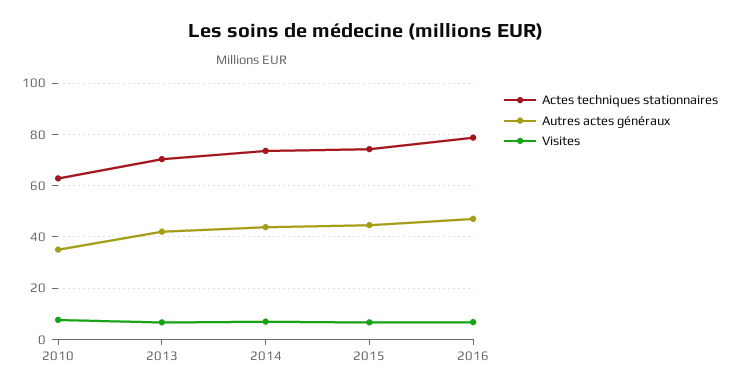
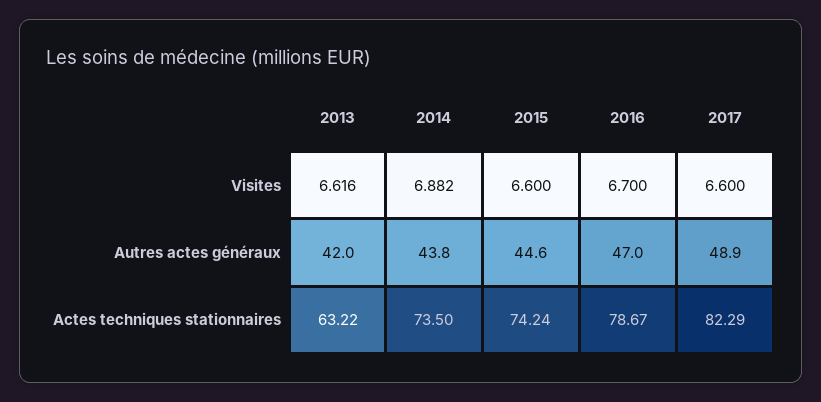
Actes techniques stationnaires, 2010: 62.5 -> none
Autres actes généraux, 2010: 35 -> none
Visites, 2010: 7.5 -> none
Actes techniques stationnaires, 2013: 70 -> 63.22
Visites, 2017: none -> 6.6
Autres actes généraux, 2017: none -> 48.9
Actes techniques stationnaires, 2017: none -> 82.29

